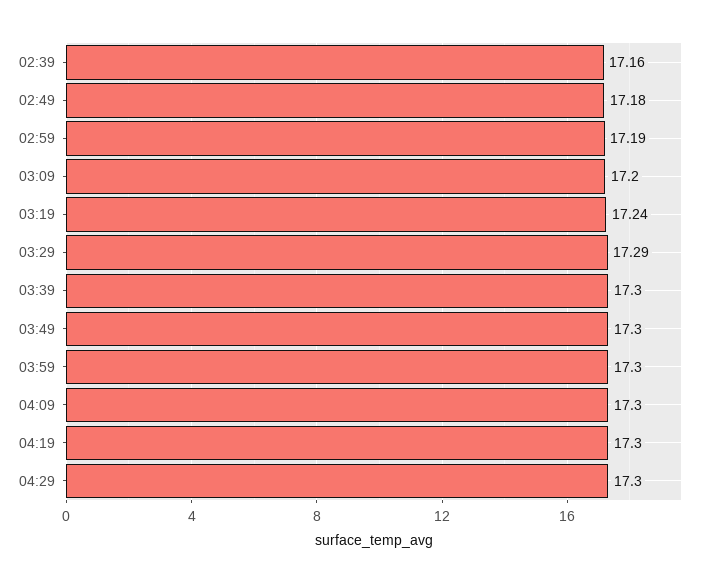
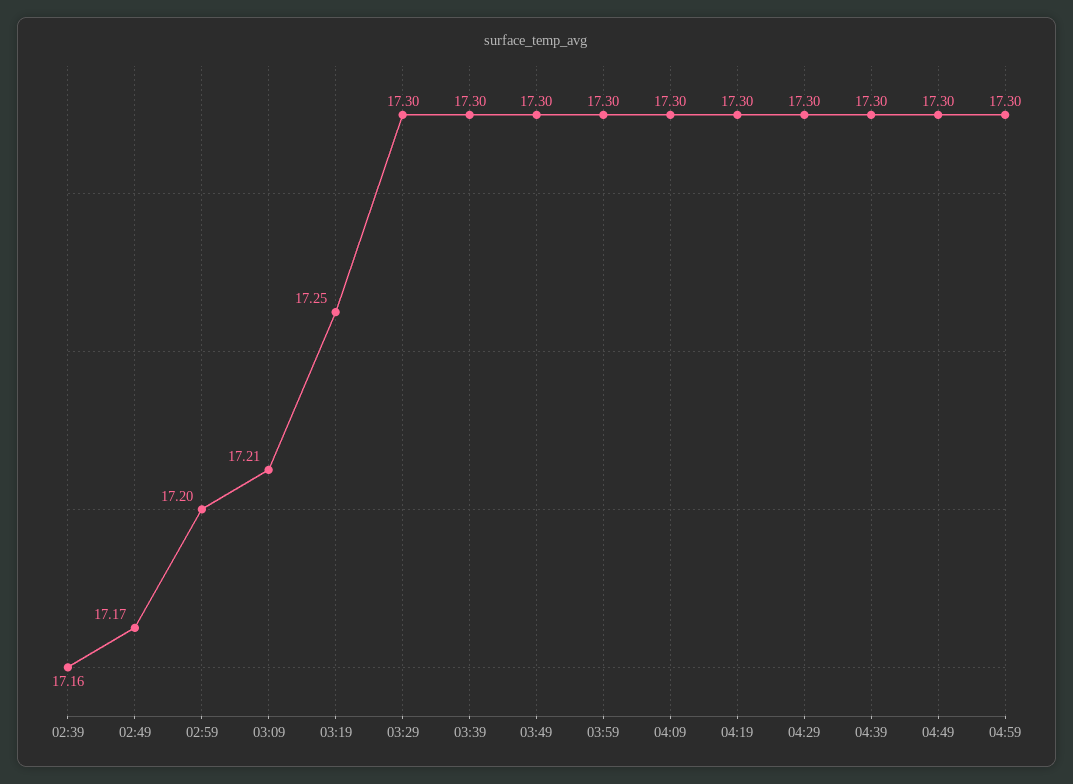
02:49: 17.18 -> 17.17
02:59: 17.19 -> 17.2
03:09: 17.2 -> 17.21
03:19: 17.24 -> 17.25
03:29: 17.29 -> 17.3
04:39: none -> 17.3
04:49: none -> 17.3
04:59: none -> 17.3

